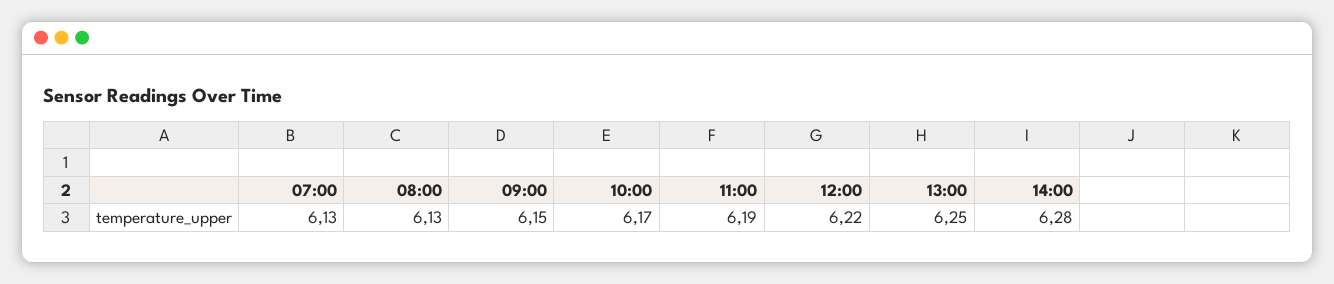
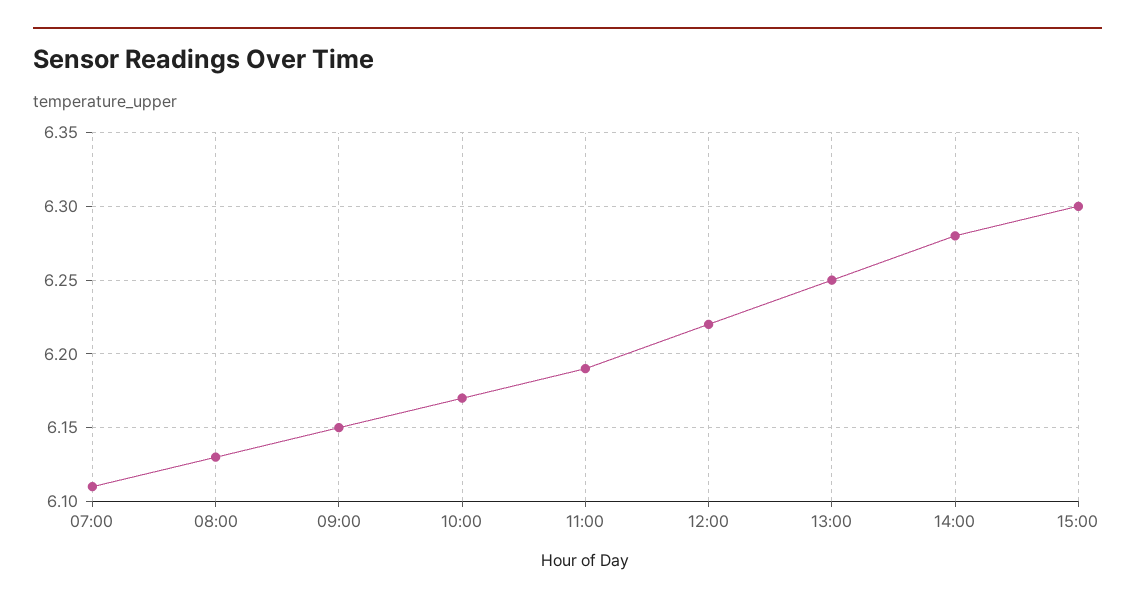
07:00: 6.13 -> 6.11
15:00: none -> 6.3

